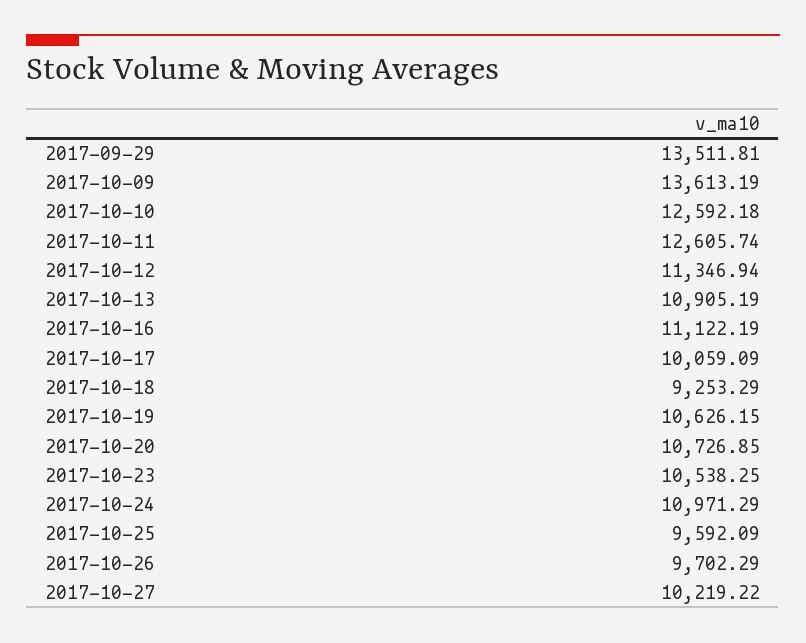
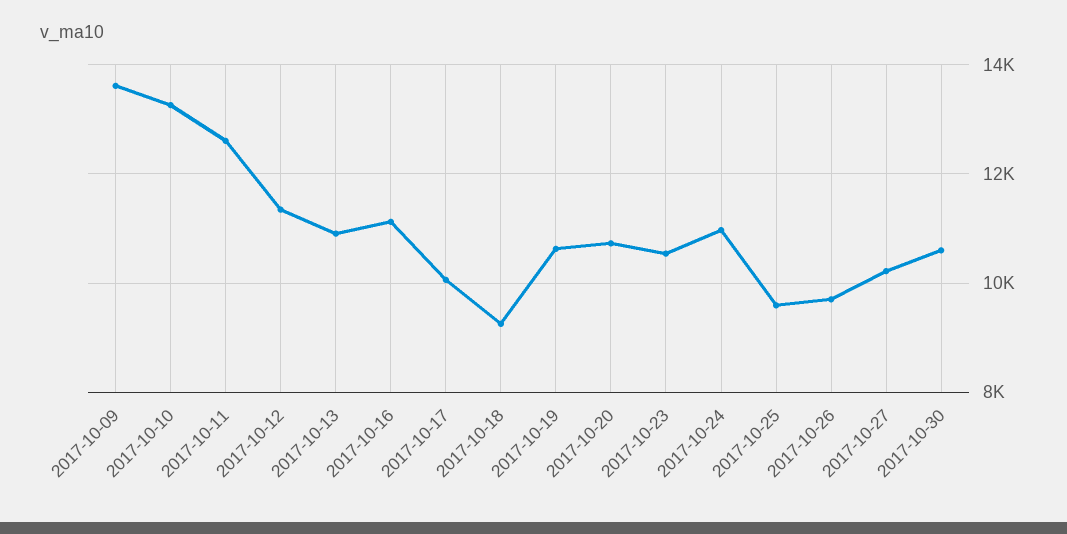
2017-09-29: 13511.81 -> none
2017-10-10: 12592.18 -> 13200
2017-10-30: none -> 10600

